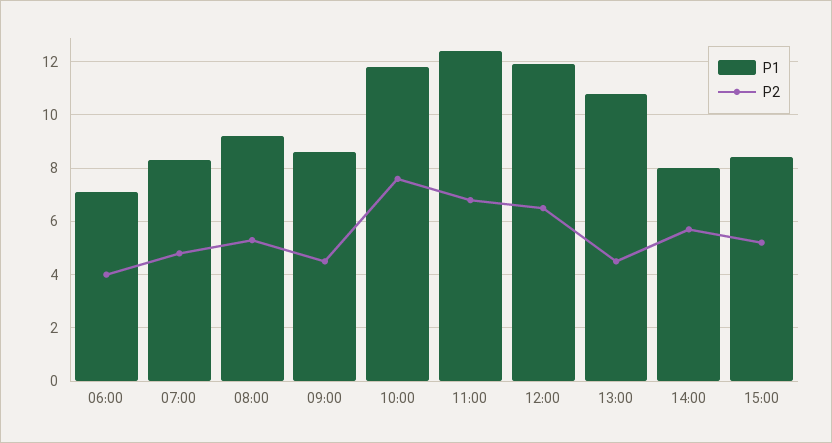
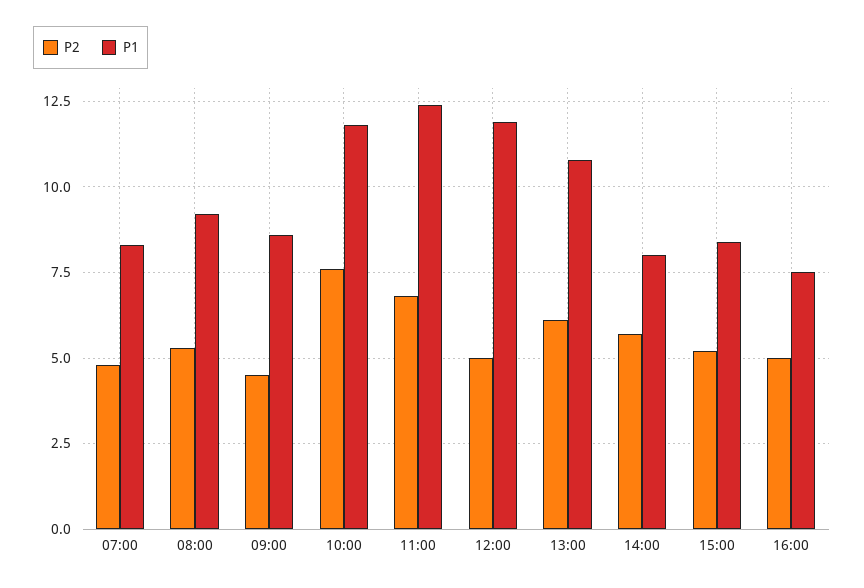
P1, 06:00: 7 -> none
P2, 06:00: 4 -> none
P2, 12:00: 6.5 -> 5
P2, 13:00: 4.5 -> 6
P2, 16:00: none -> 5
P1, 16:00: none -> 7.5

